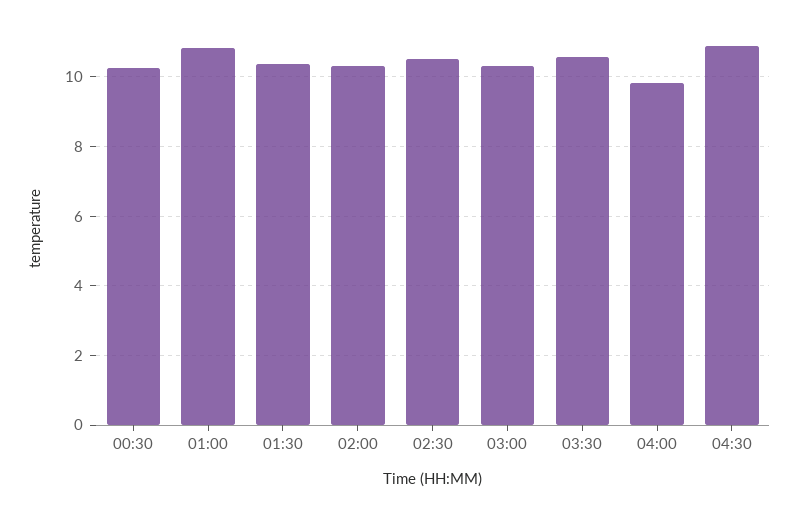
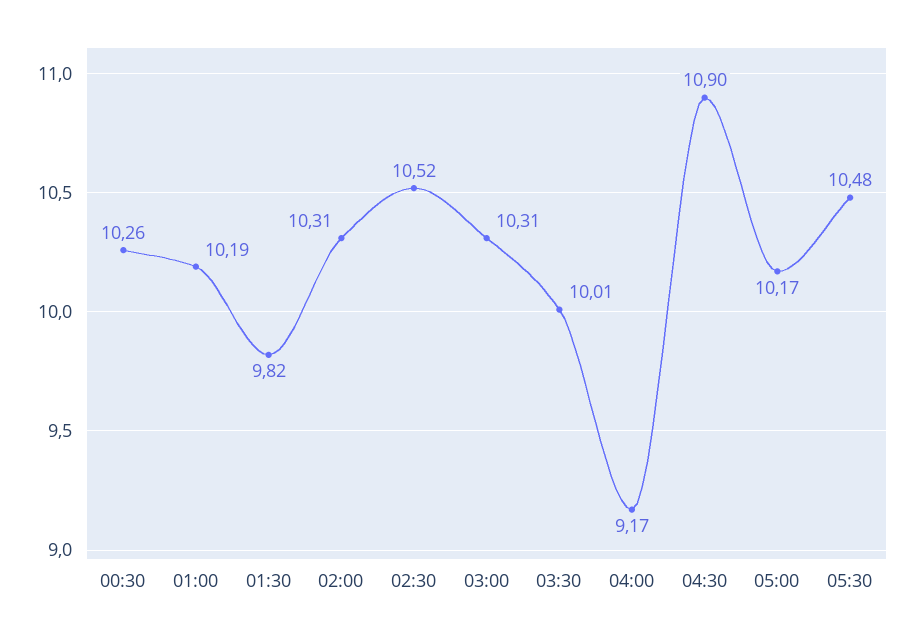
01:00: 10.8 -> 10.19
01:30: 10.4 -> 9.82
03:30: 10.6 -> 10.01
04:00: 9.8 -> 9.17
05:00: none -> 10.17
05:30: none -> 10.48

